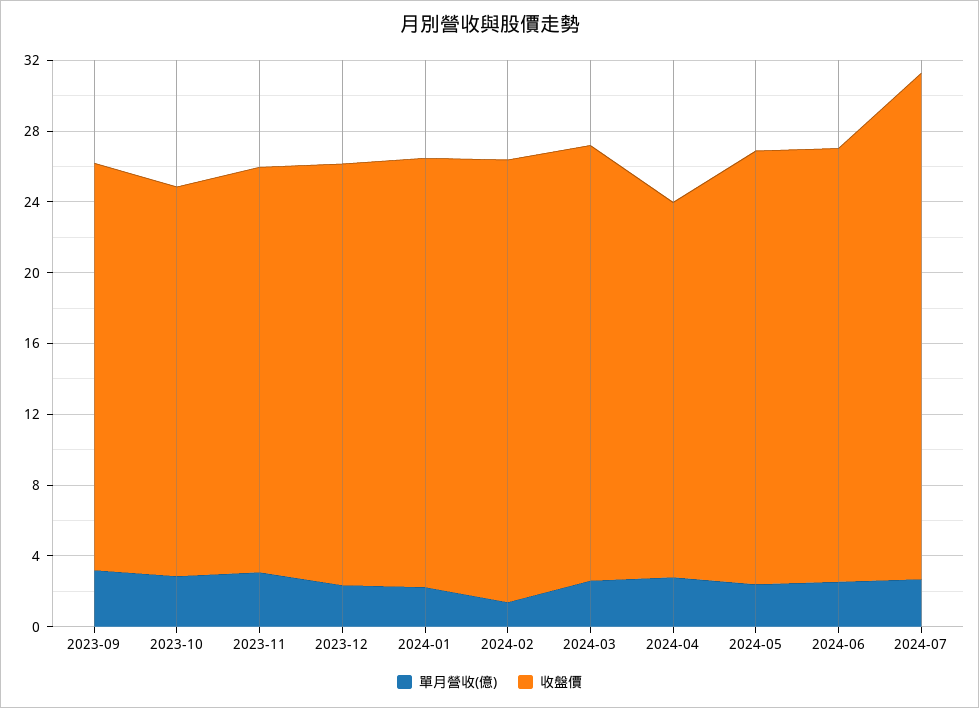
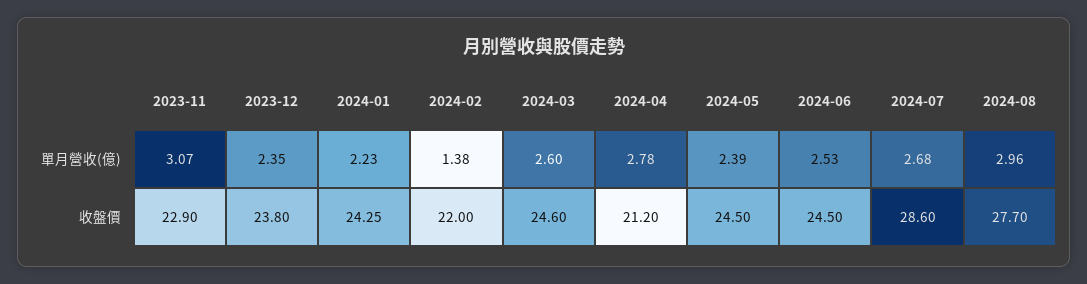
單月營收(億), 2023-09: 3 -> none
收盤價, 2023-09: 23 -> none
單月營收(億), 2023-10: 3 -> none
收盤價, 2023-10: 22 -> none
收盤價, 2024-02: 25 -> 22
單月營收(億), 2024-08: none -> 2.96
收盤價, 2024-08: none -> 27.7

